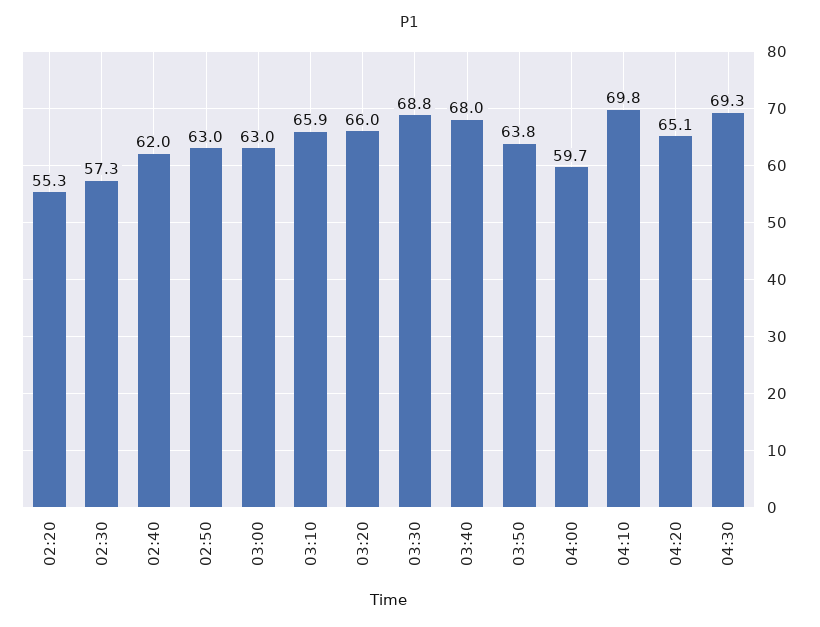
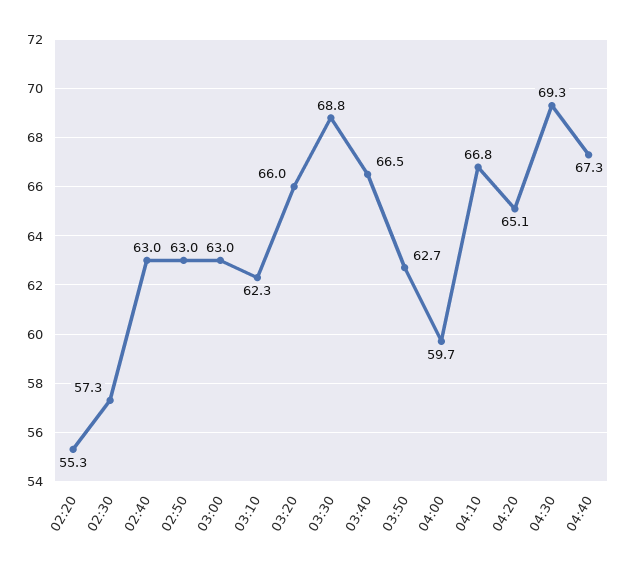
02:40: 62 -> 63
03:10: 65.9 -> 62.3
03:40: 68 -> 66.5
03:50: 63.8 -> 62.7
04:10: 69.8 -> 66.8
04:40: none -> 67.3

